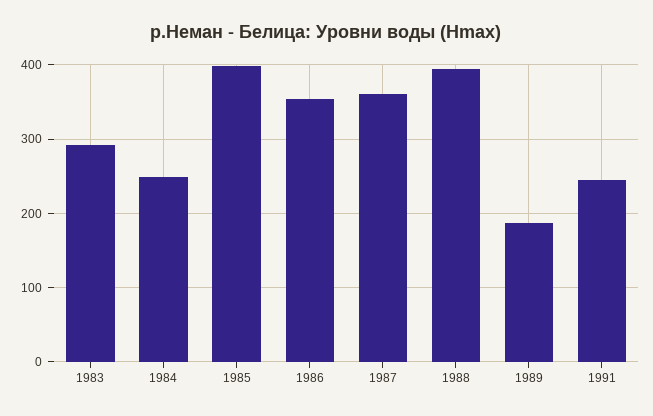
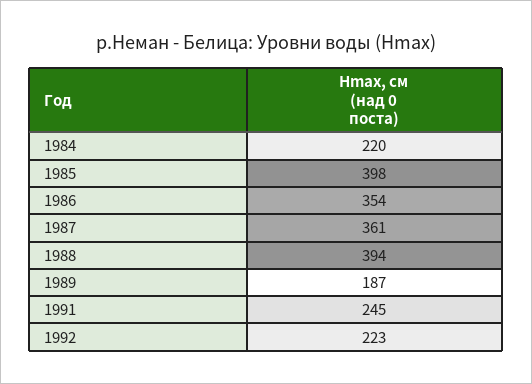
1983: 290 -> none
1984: 250 -> 220
1992: none -> 223

